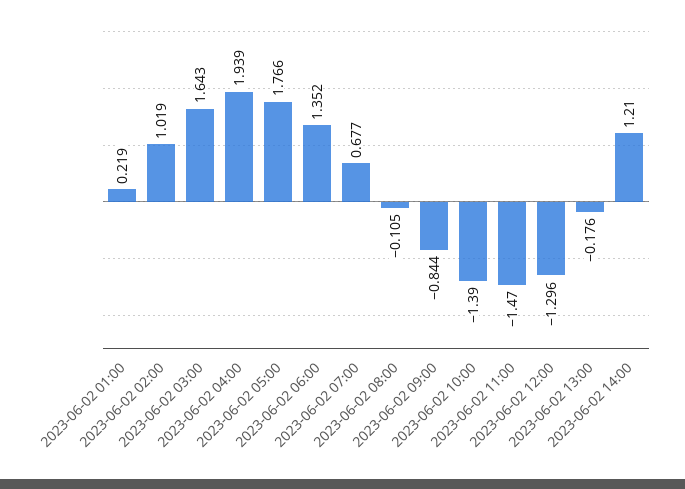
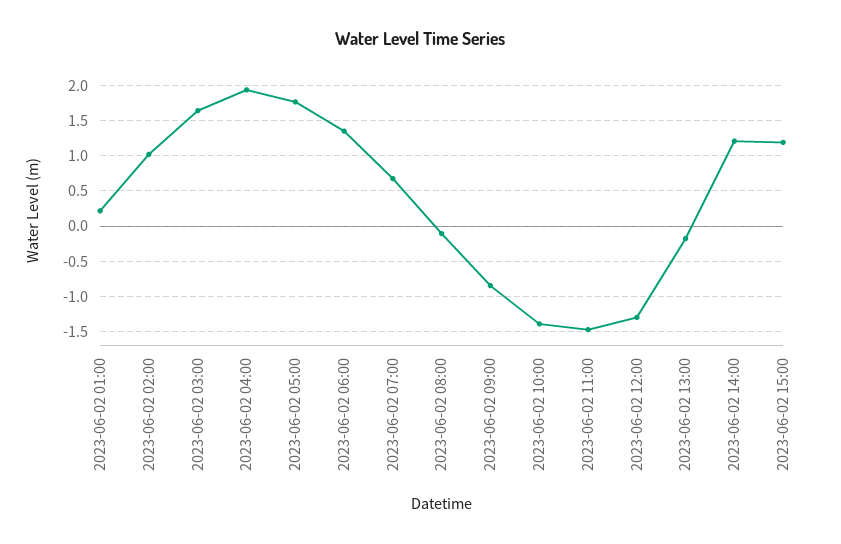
2023-06-02 15:00: none -> 1.2

